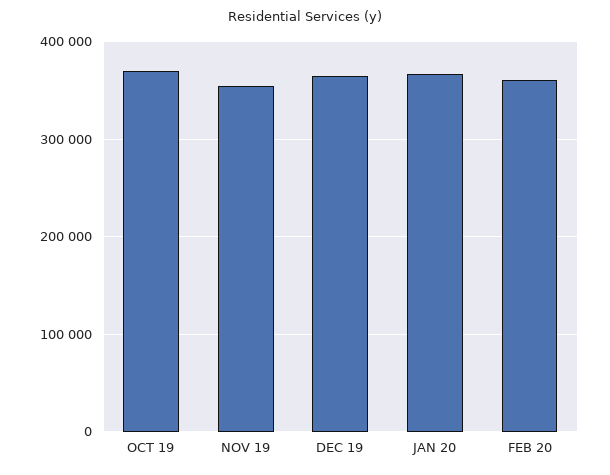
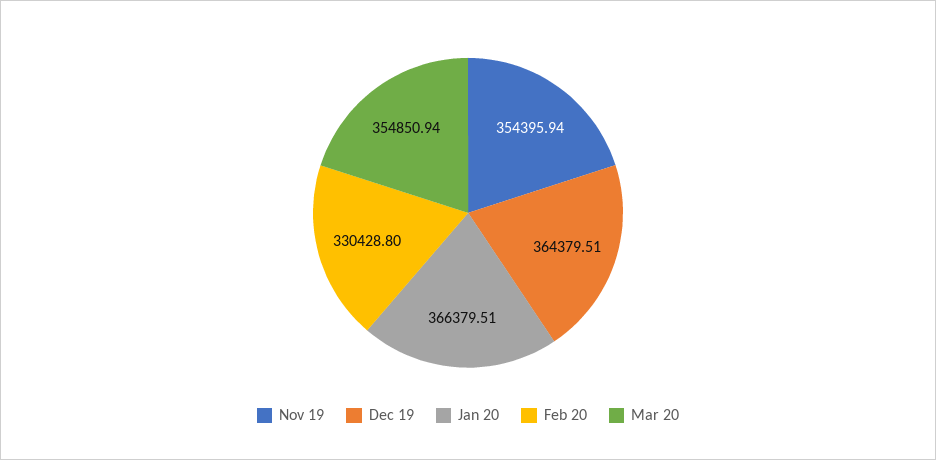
OCT 19: 370000 -> none
FEB 20: 360000 -> 330428.8
Mar 20: none -> 354850.94

